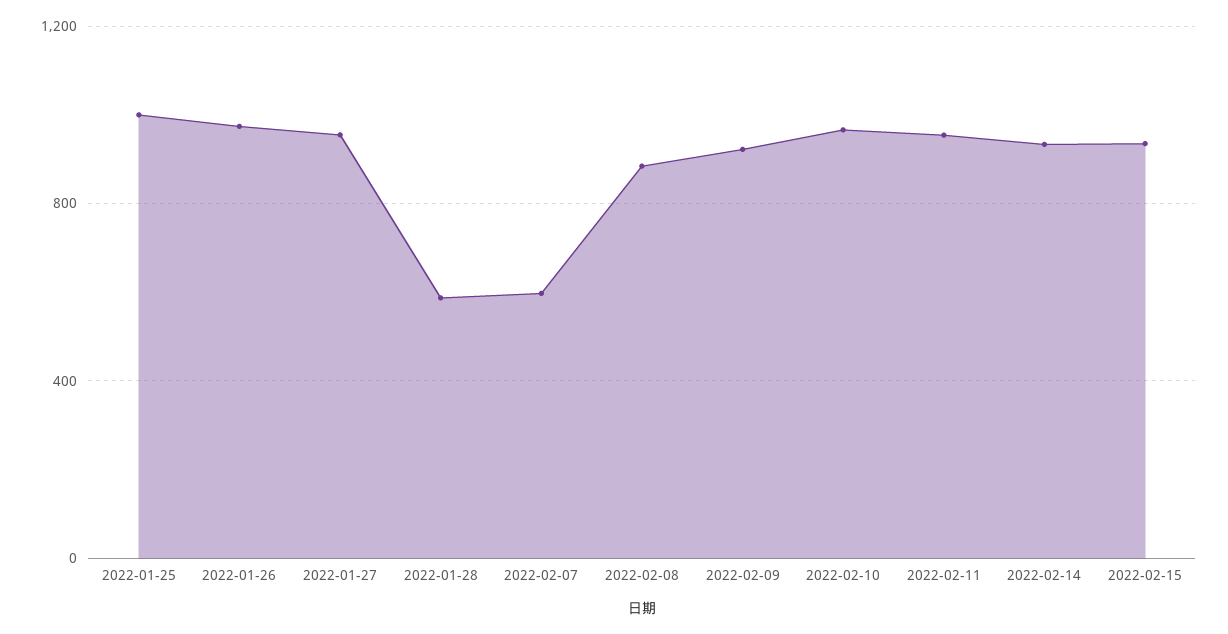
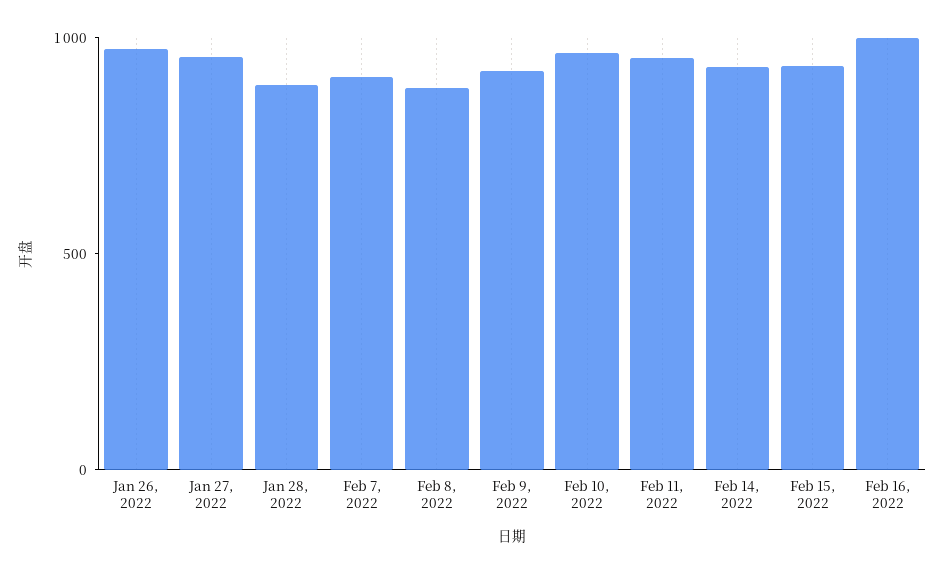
2022-01-25: 1000 -> none
2022-01-28: 600 -> 900
2022-02-07: 600 -> 900
Feb 16, 2022: none -> 1000

